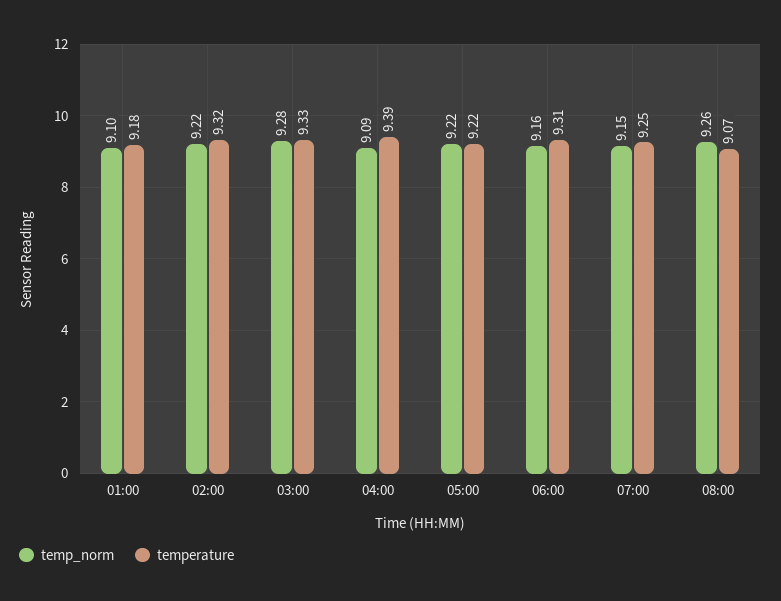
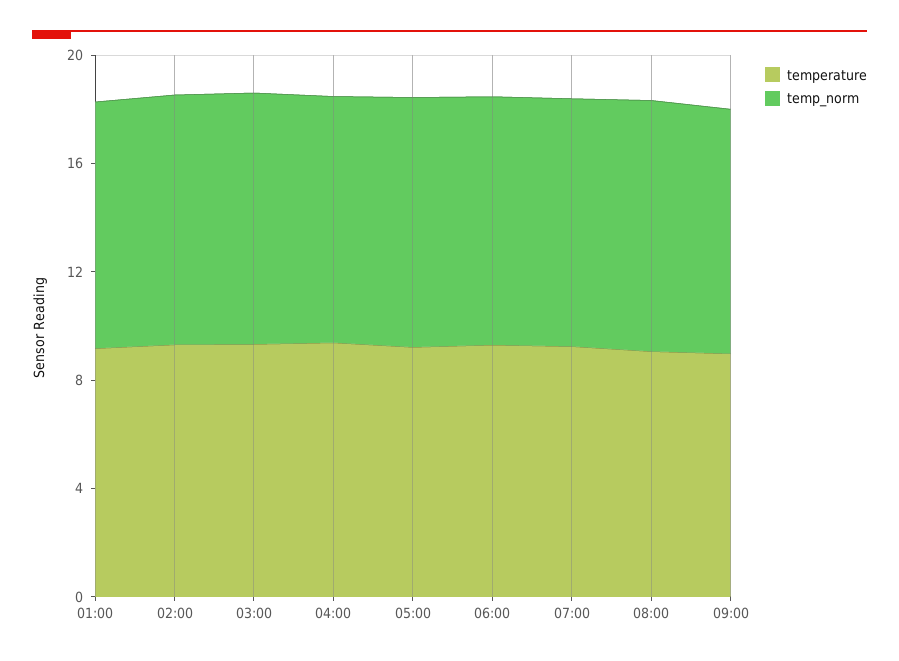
temperature, 09:00: none -> 9
temp_norm, 09:00: none -> 9

